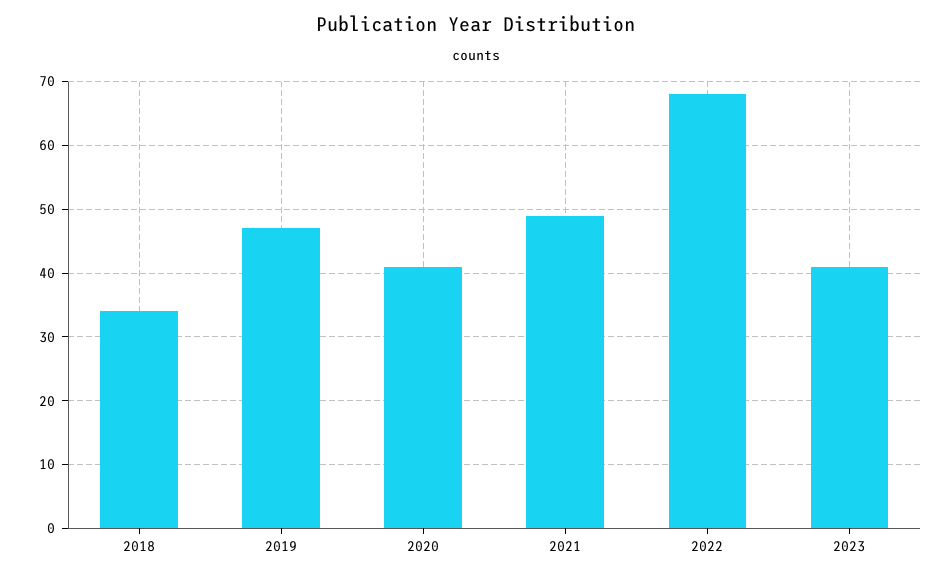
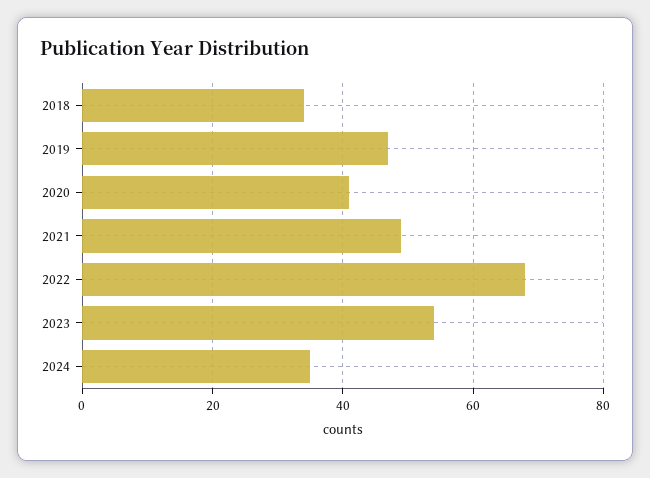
2023: 41 -> 55
2024: none -> 35

